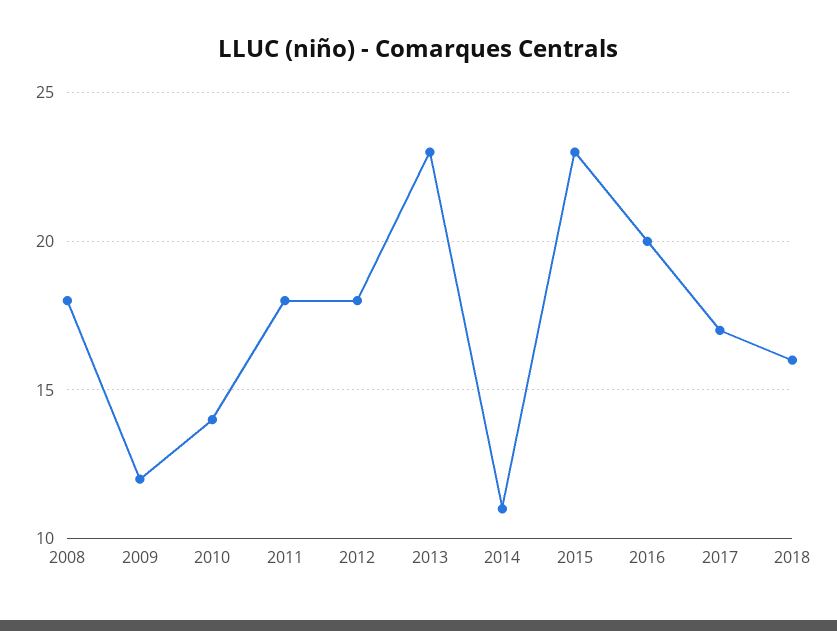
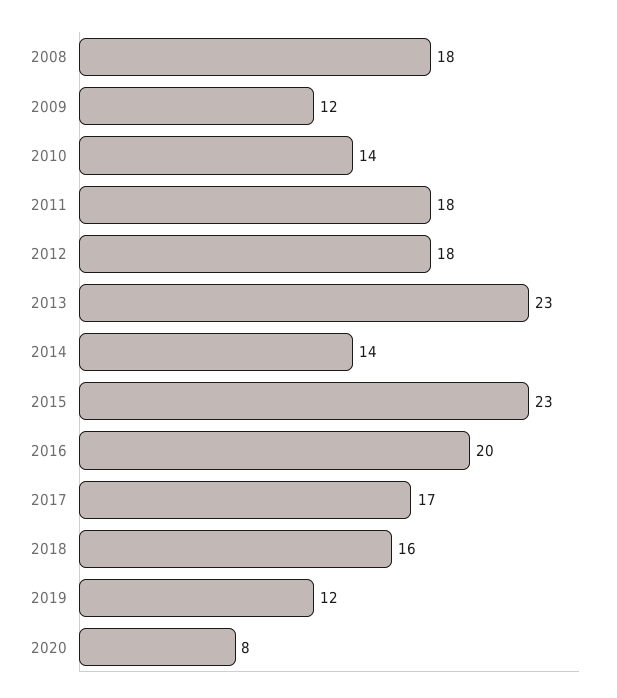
2014: 11 -> 14
2019: none -> 12
2020: none -> 8

